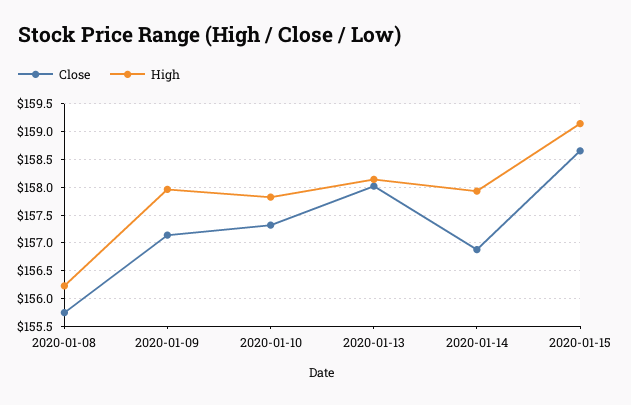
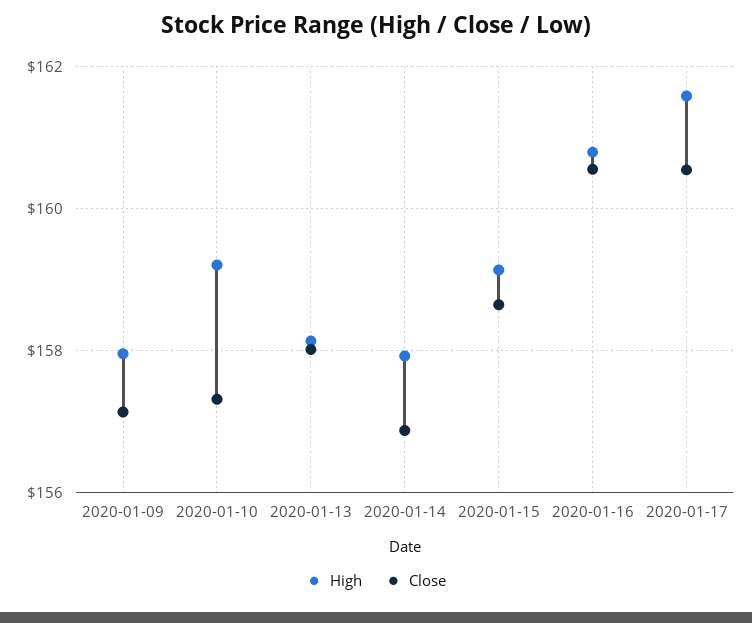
Close, 2020-01-08: 155.75 -> none
High, 2020-01-08: 156.25 -> none
High, 2020-01-10: 157.75 -> 159.2
High, 2020-01-16: none -> 160.8
Close, 2020-01-16: none -> 160.6
High, 2020-01-17: none -> 161.6
Close, 2020-01-17: none -> 160.6

